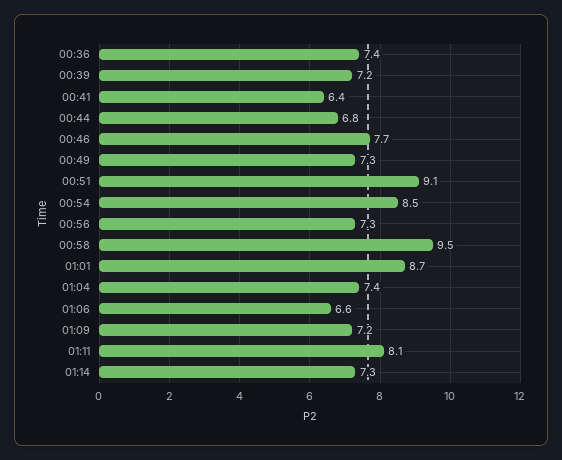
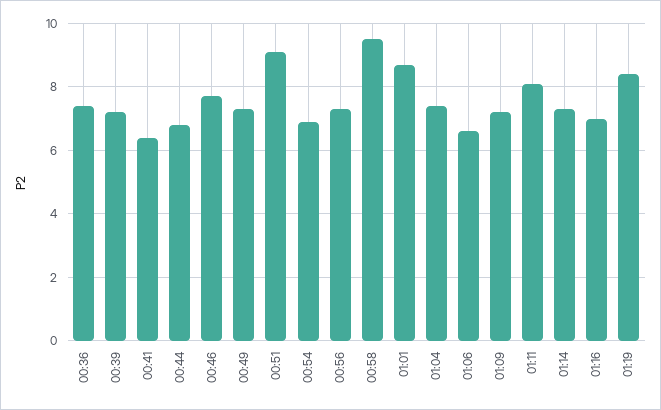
00:54: 8.5 -> 7
01:16: none -> 7
01:19: none -> 8.5

